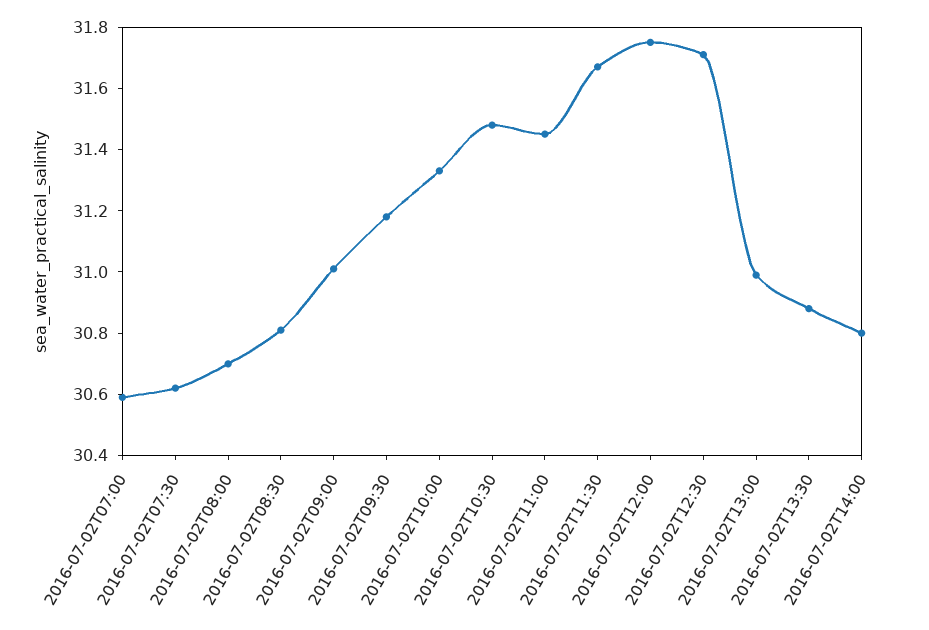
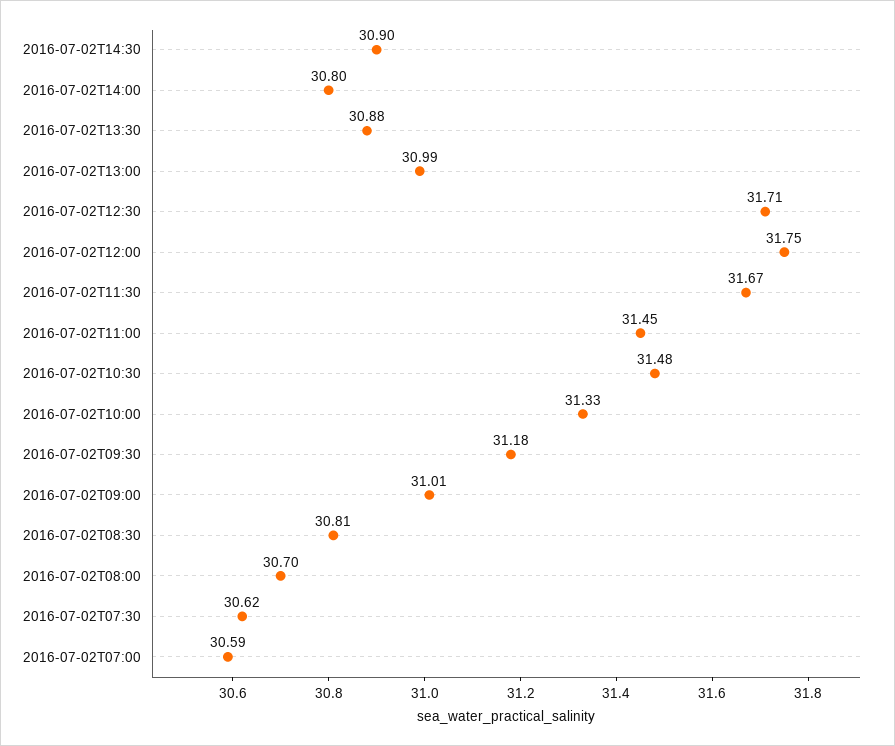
2016-07-02T14:30: none -> 30.9

